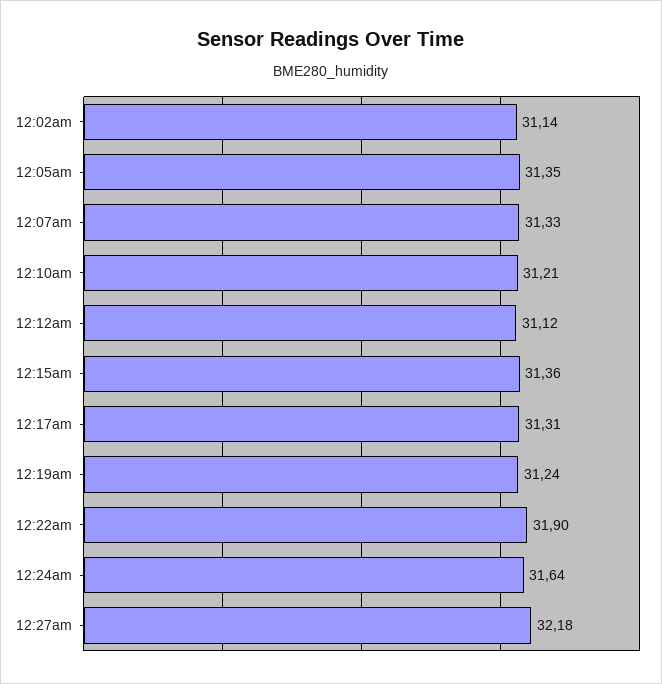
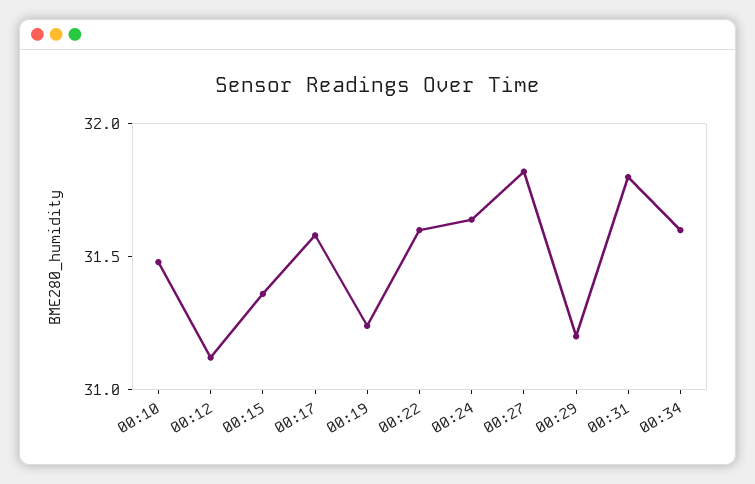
12:02am: 31.14 -> none
12:05am: 31.35 -> none
12:07am: 31.33 -> none
12:10am: 31.21 -> 31.5
12:17am: 31.31 -> 31.6
12:22am: 31.9 -> 31.6
12:27am: 32.18 -> 31.8
00:29: none -> 31.2
00:31: none -> 31.8
00:34: none -> 31.6

